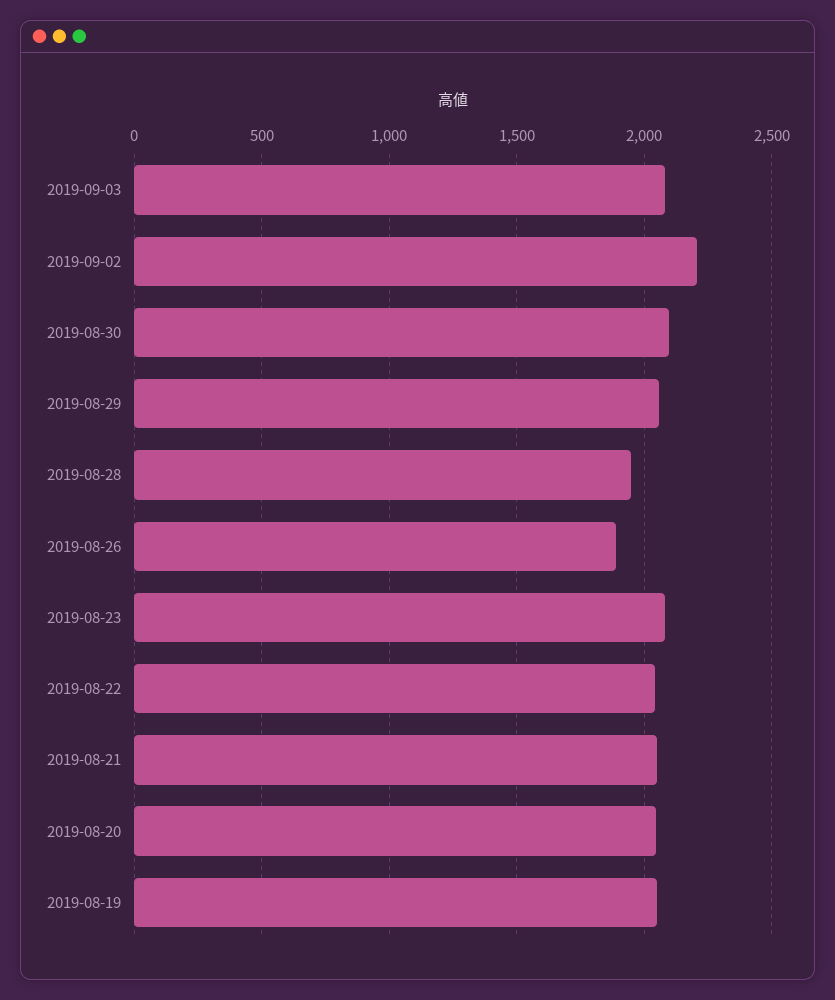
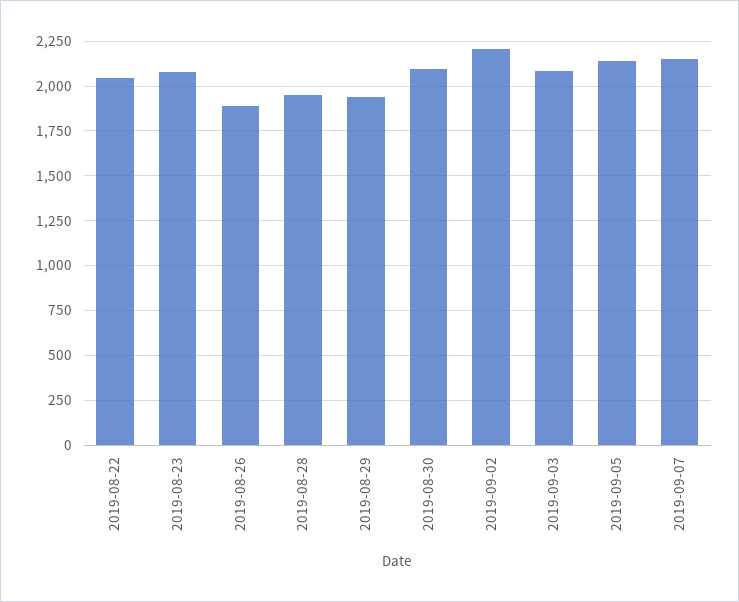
2019-08-29: 2050 -> 1950
2019-08-21: 2050 -> none
2019-08-20: 2050 -> none
2019-08-19: 2050 -> none
2019-09-05: none -> 2150
2019-09-07: none -> 2150

